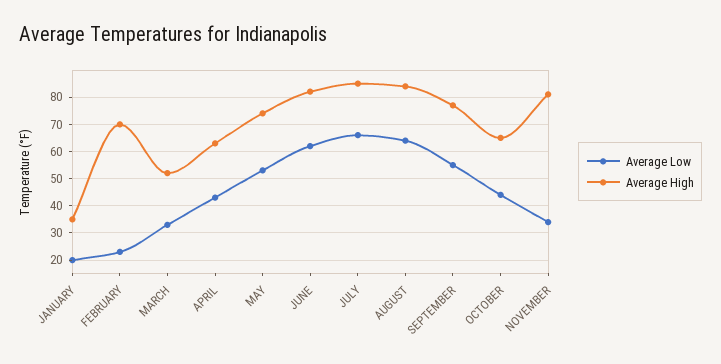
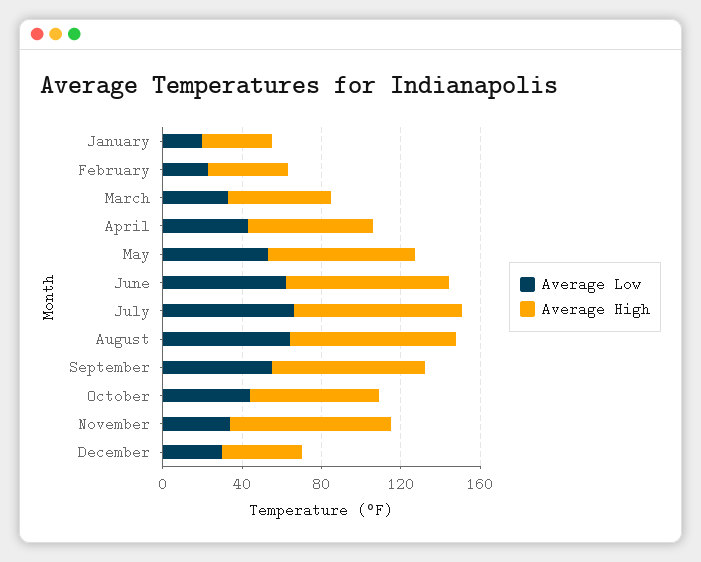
Average High, FEBRUARY: 70 -> 40
Average Low, December: none -> 30
Average High, December: none -> 40

